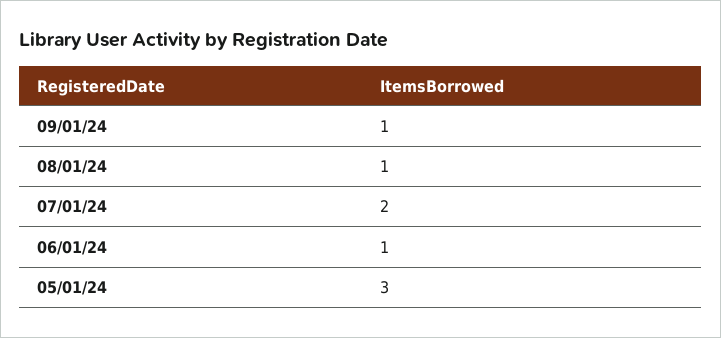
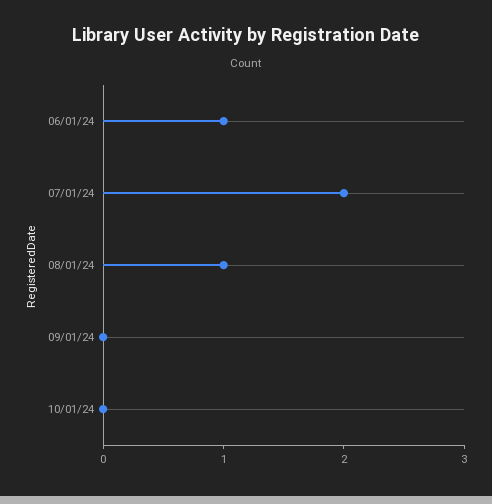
09/01/24: 1 -> 0
05/01/24: 3 -> none
10/01/24: none -> 0

